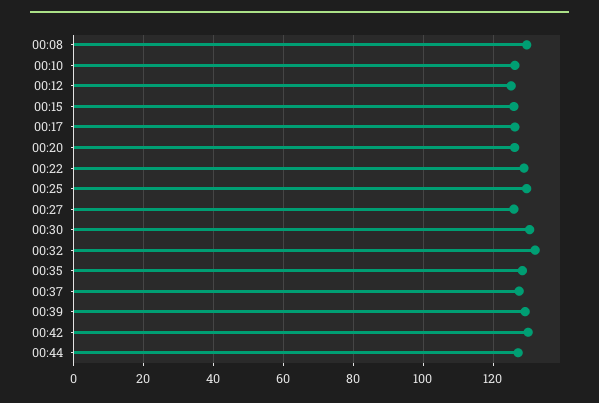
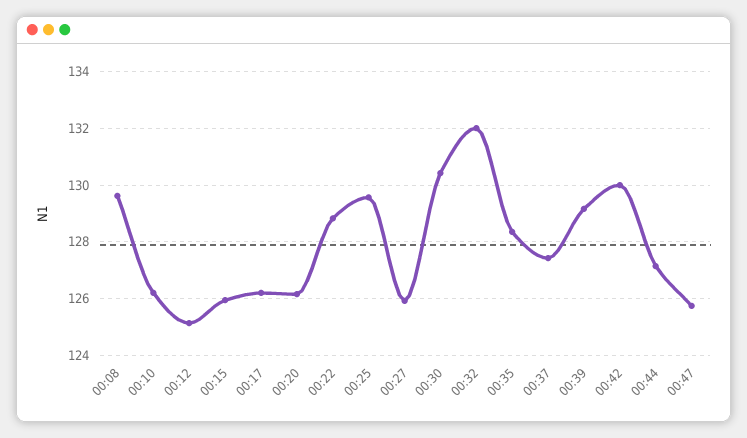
00:47: none -> 125.75

